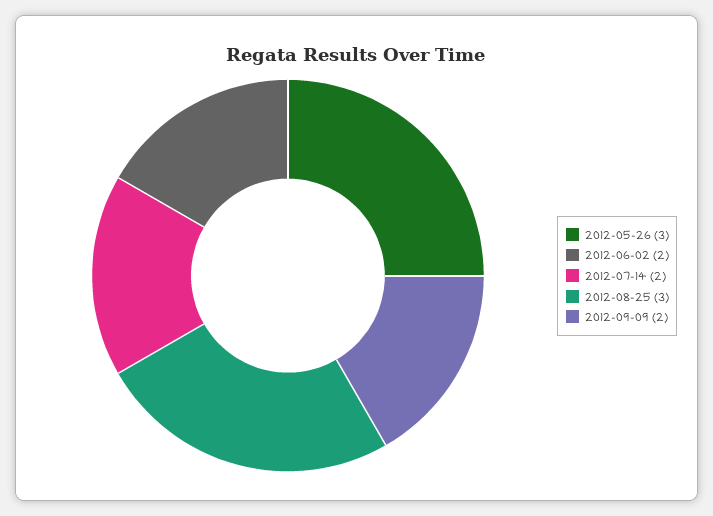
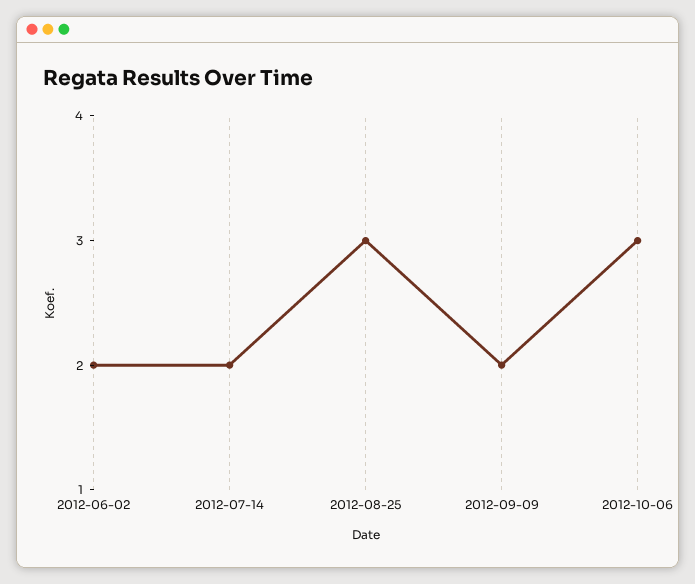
2012-05-26: 3 -> none
2012-10-06: none -> 3

